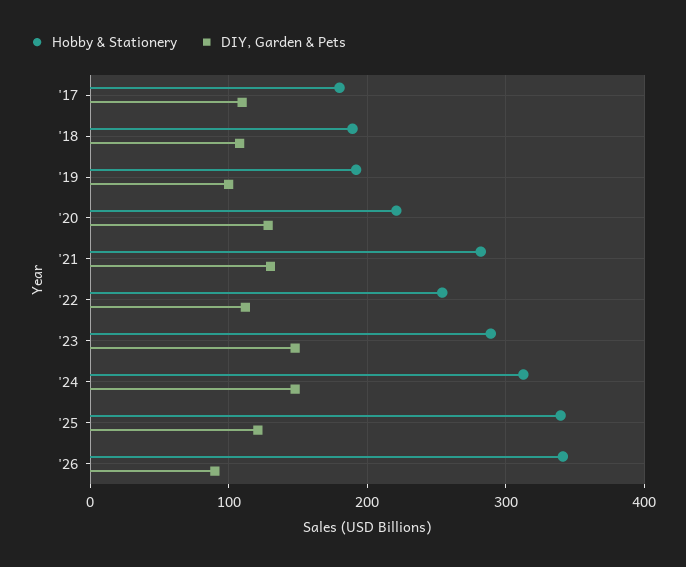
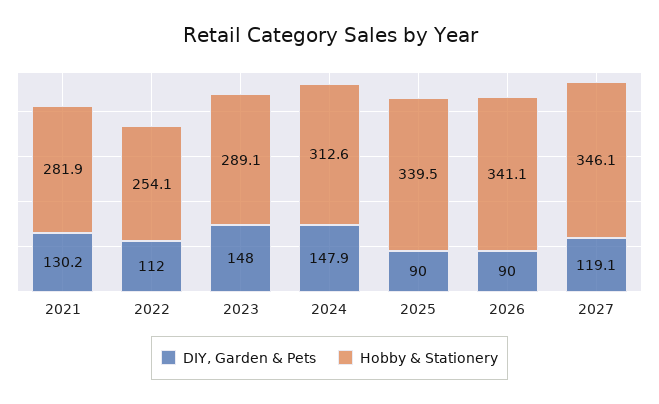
Hobby & Stationery, '17: 180 -> none
DIY, Garden & Pets, '17: 110 -> none
Hobby & Stationery, '18: 190 -> none
DIY, Garden & Pets, '18: 110 -> none
Hobby & Stationery, '19: 190 -> none
DIY, Garden & Pets, '19: 100 -> none
Hobby & Stationery, '20: 220 -> none
DIY, Garden & Pets, '20: 130 -> none
DIY, Garden & Pets, '25: 120 -> 90
DIY, Garden & Pets, 2027: none -> 119.1
Hobby & Stationery, 2027: none -> 346.1

